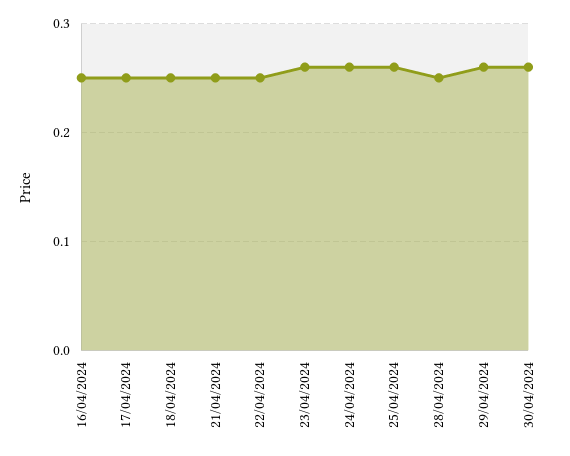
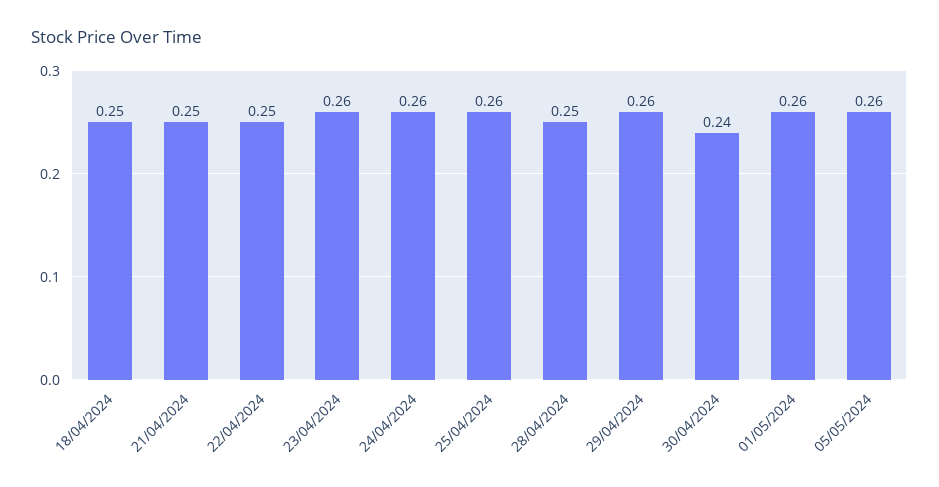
16/04/2024: 0.25 -> none
17/04/2024: 0.25 -> none
30/04/2024: 0.26 -> 0.24
01/05/2024: none -> 0.26
05/05/2024: none -> 0.26

